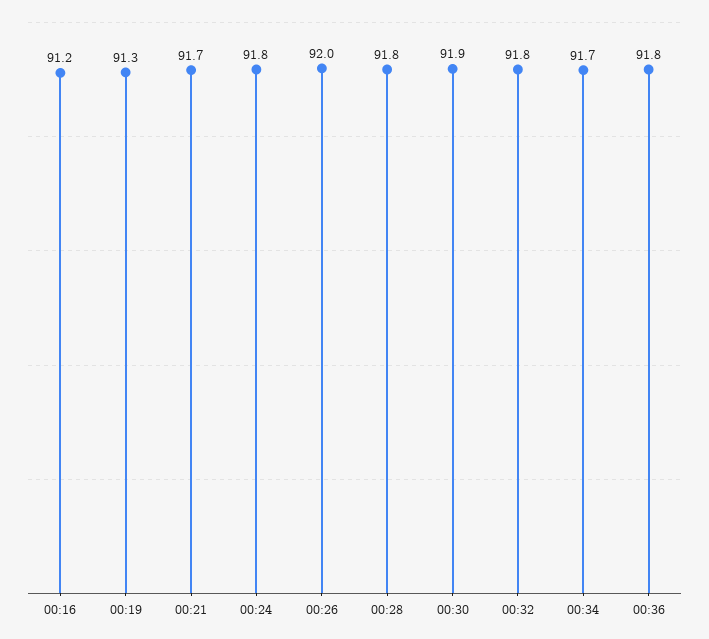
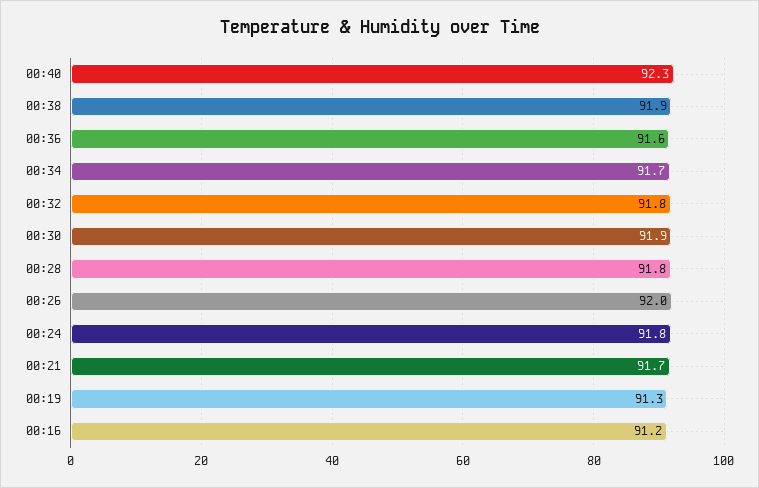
00:36: 91.8 -> 91.6
00:40: none -> 92.3
00:38: none -> 91.9

